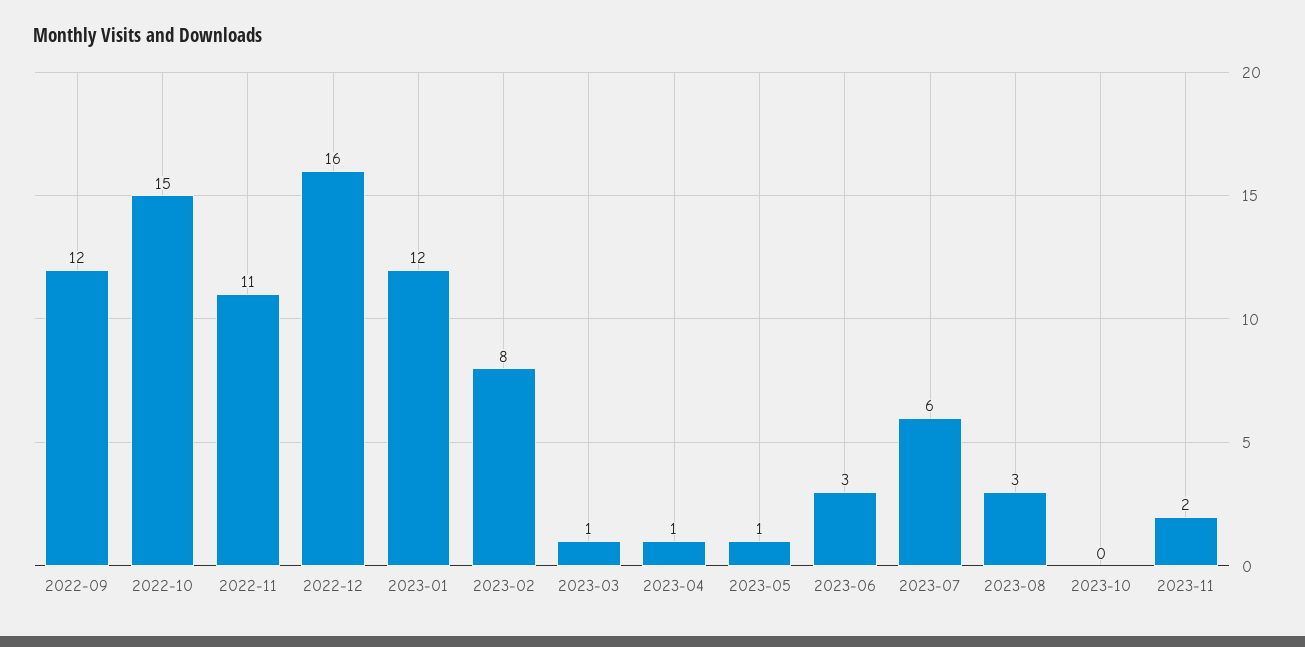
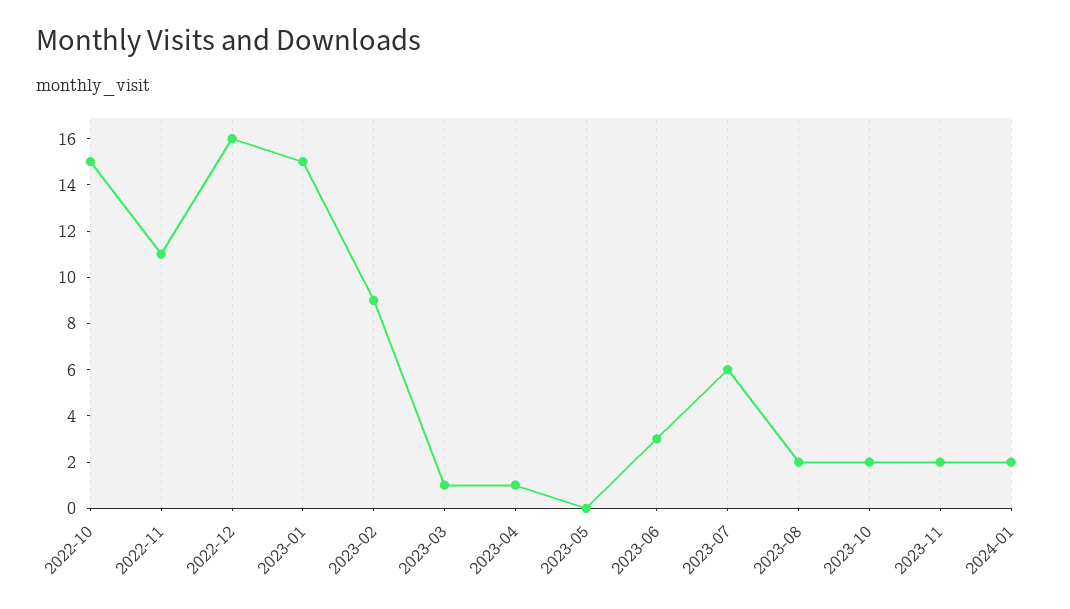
2022-09: 12 -> none
2023-01: 12 -> 15
2023-02: 8 -> 9
2023-05: 1 -> 0
2023-08: 3 -> 2
2023-10: 0 -> 2
2024-01: none -> 2

